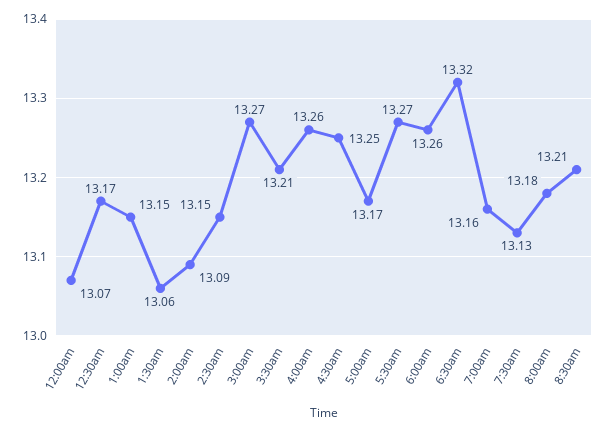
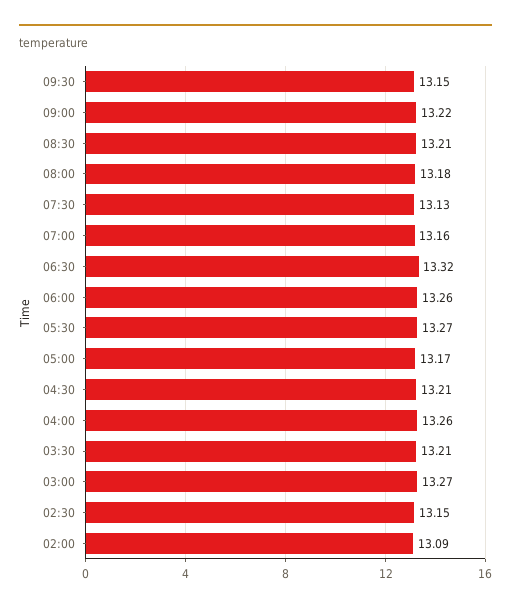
12:00am: 13.07 -> none
12:30am: 13.17 -> none
1:00am: 13.15 -> none
1:30am: 13.06 -> none
4:30am: 13.25 -> 13.21
09:30: none -> 13.15
09:00: none -> 13.22

